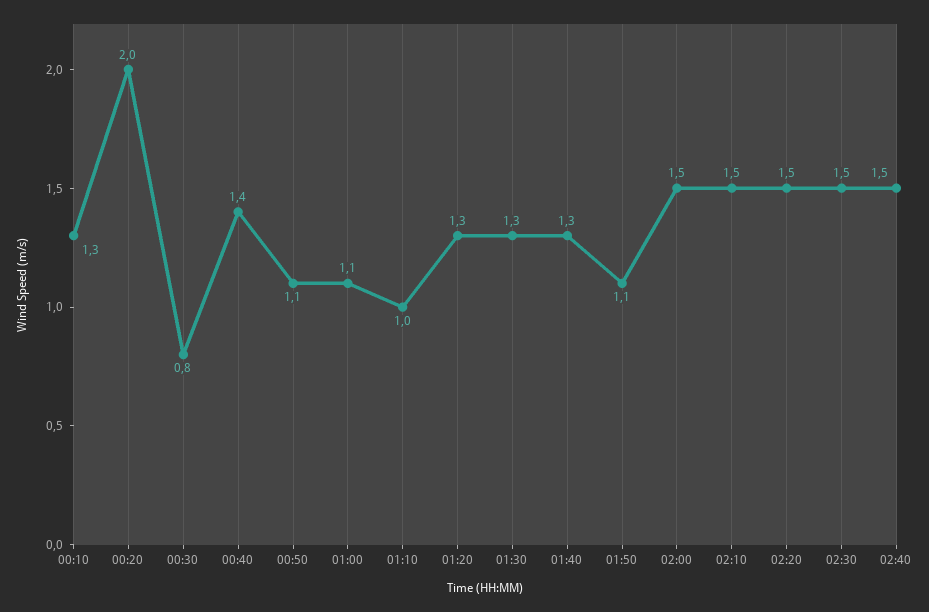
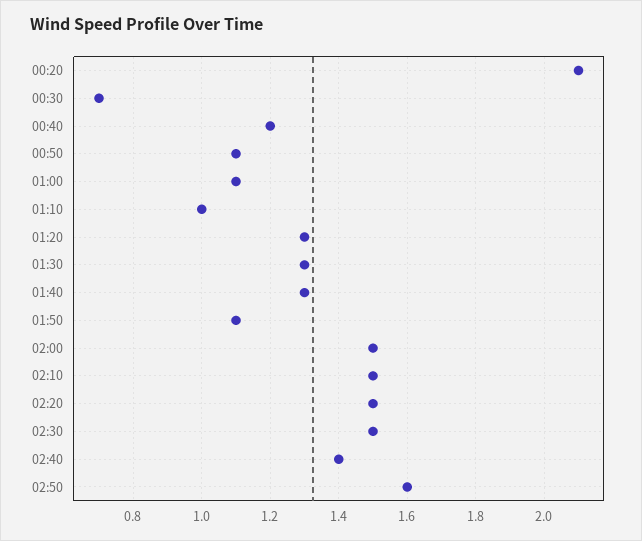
00:10: 1.3 -> none
00:20: 2 -> 2.1
00:30: 0.8 -> 0.7
00:40: 1.4 -> 1.2
02:40: 1.5 -> 1.4
02:50: none -> 1.6

